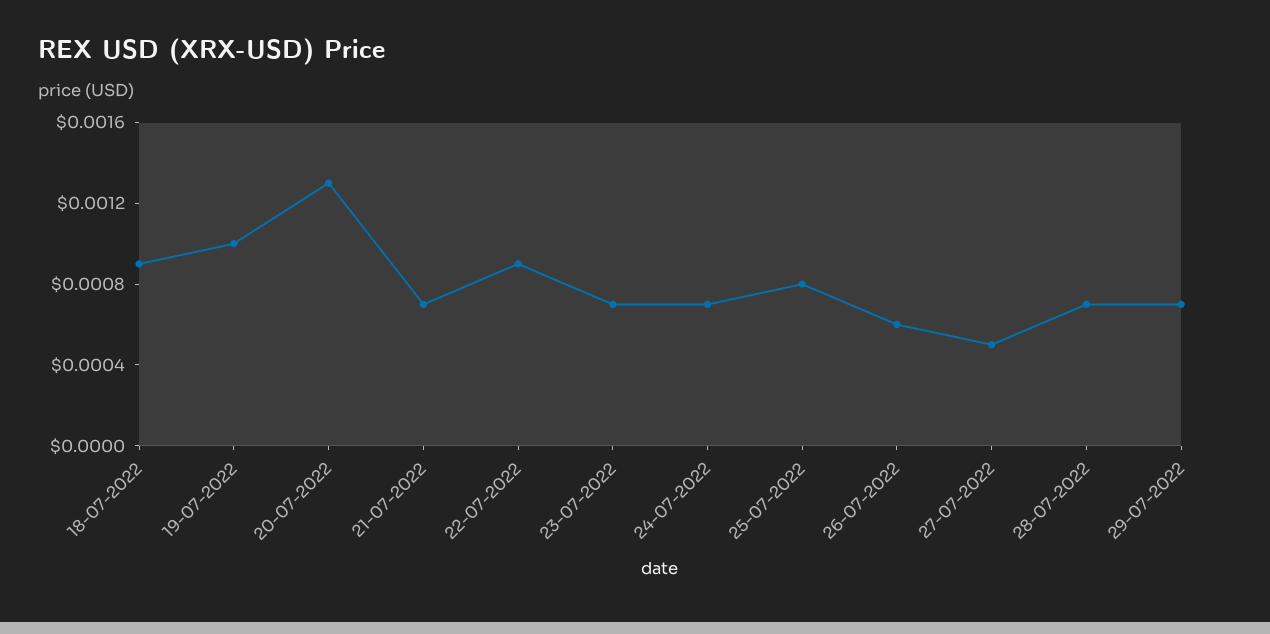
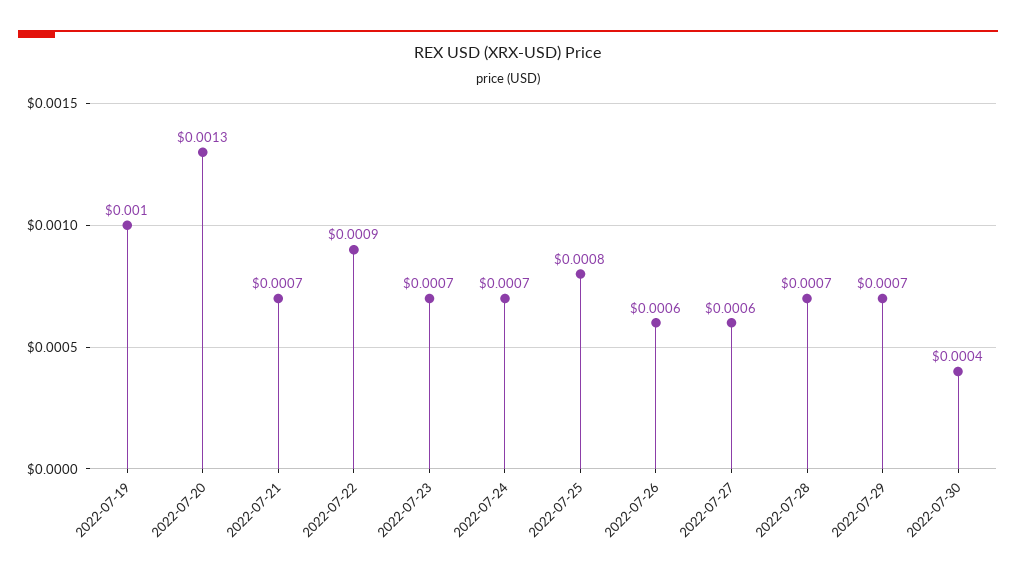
18-07-2022: 0.0009 -> none
27-07-2022: 0.0005 -> 0.0006
2022-07-30: none -> 0.0004

